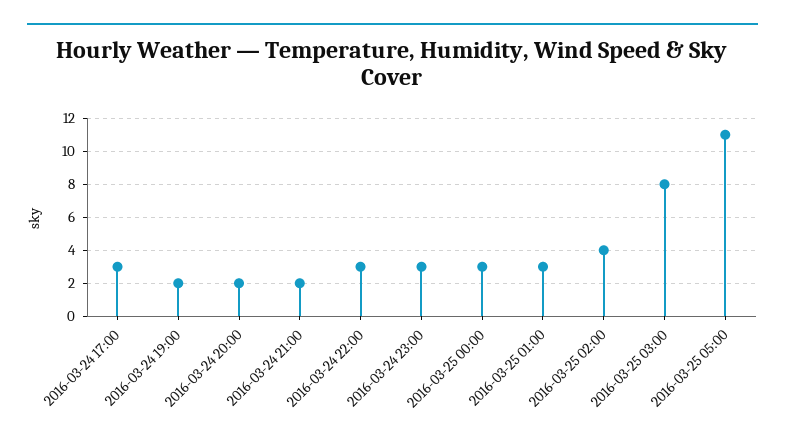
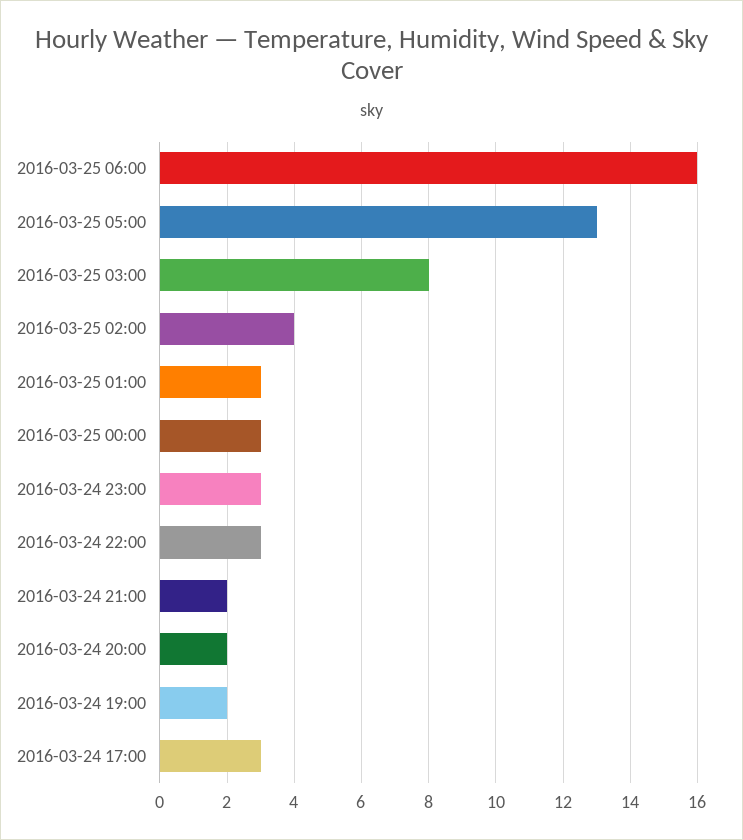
2016-03-25 05:00: 11 -> 13
2016-03-25 06:00: none -> 16

